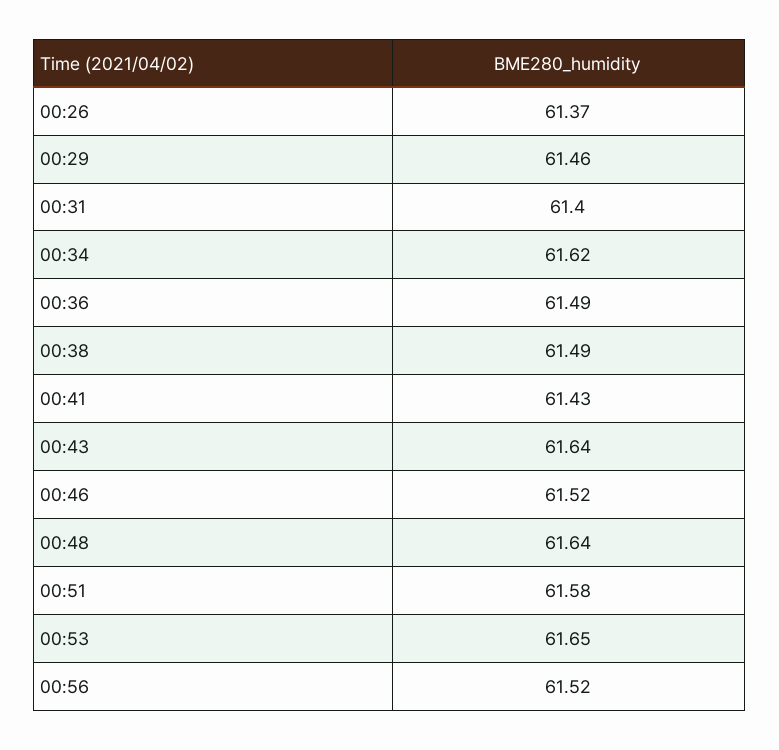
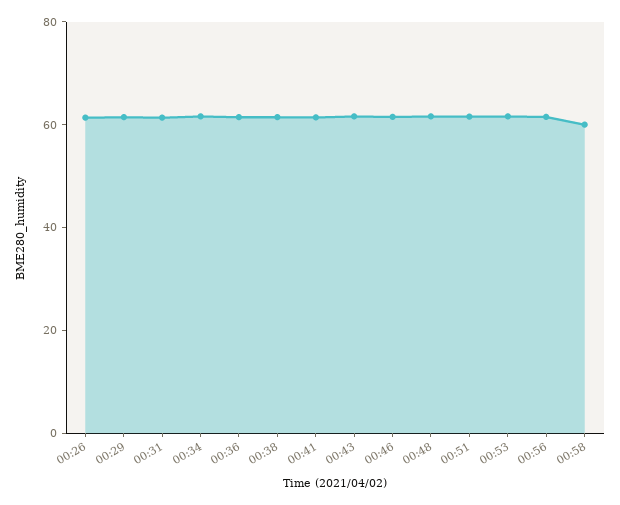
00:58: none -> 60

